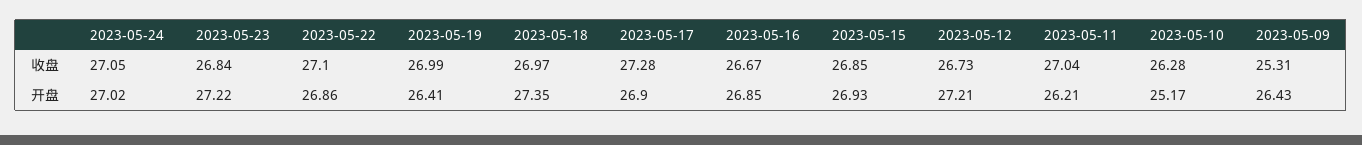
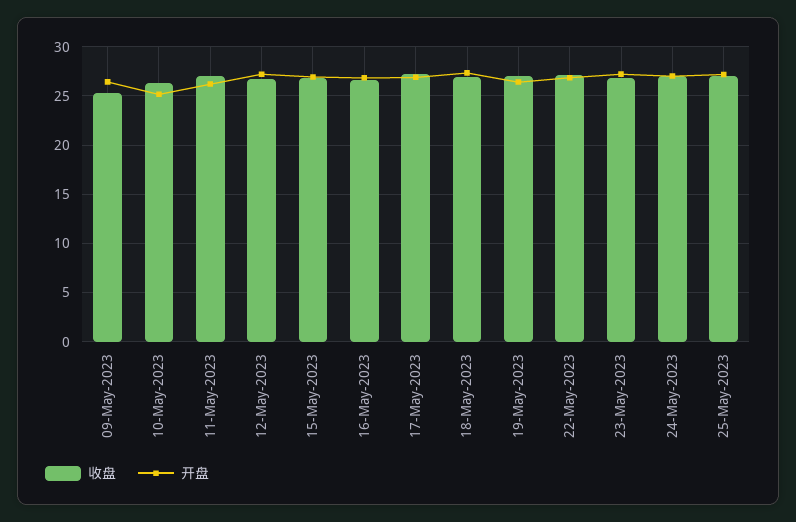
收盘, 25-May-2023: none -> 27
开盘, 25-May-2023: none -> 27

